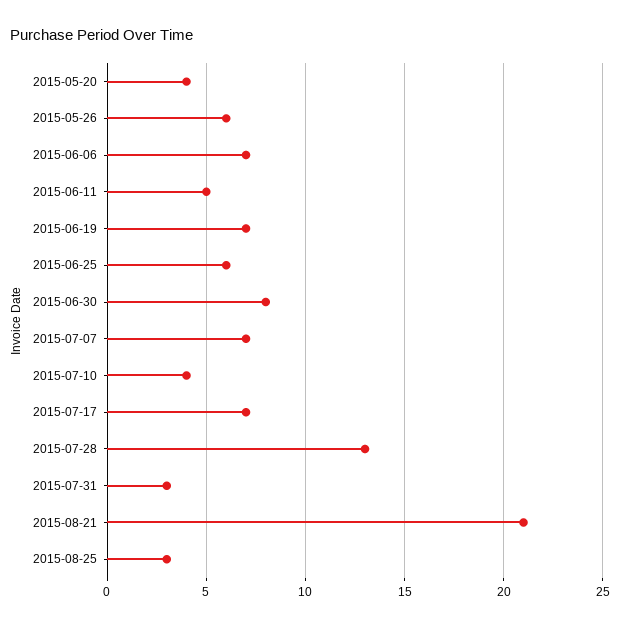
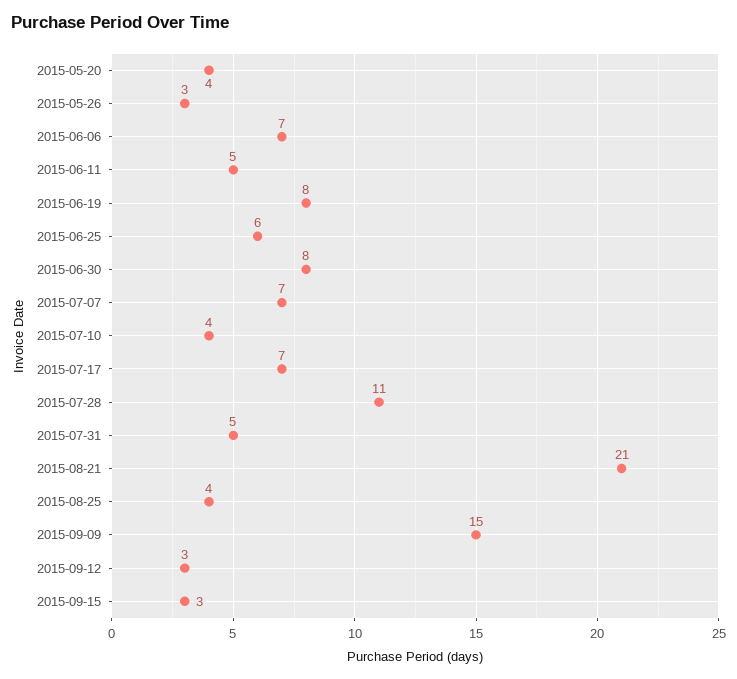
2015-05-26: 6 -> 3
2015-06-19: 7 -> 8
2015-07-28: 13 -> 11
2015-07-31: 3 -> 5
2015-08-25: 3 -> 4
2015-09-09: none -> 15
2015-09-12: none -> 3
2015-09-15: none -> 3

